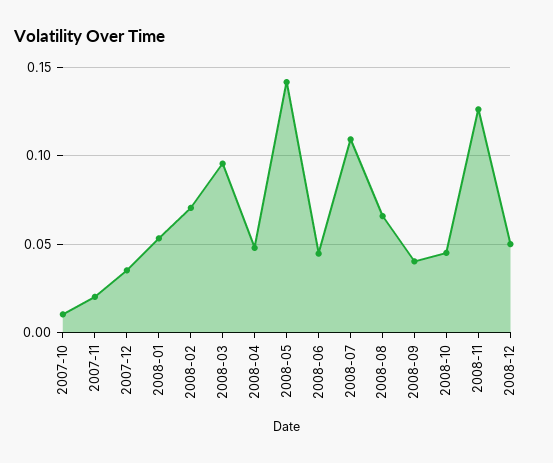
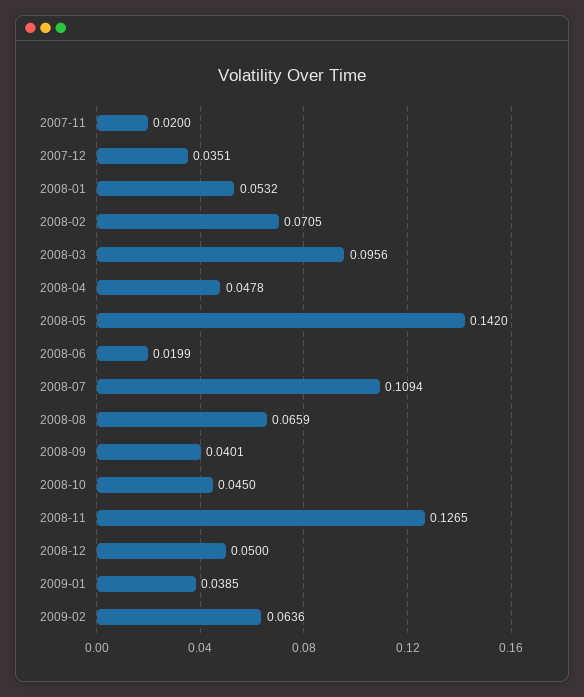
2007-10: 0.01 -> none
2008-06: 0.045 -> 0.0199
2009-01: none -> 0.0385
2009-02: none -> 0.0636

